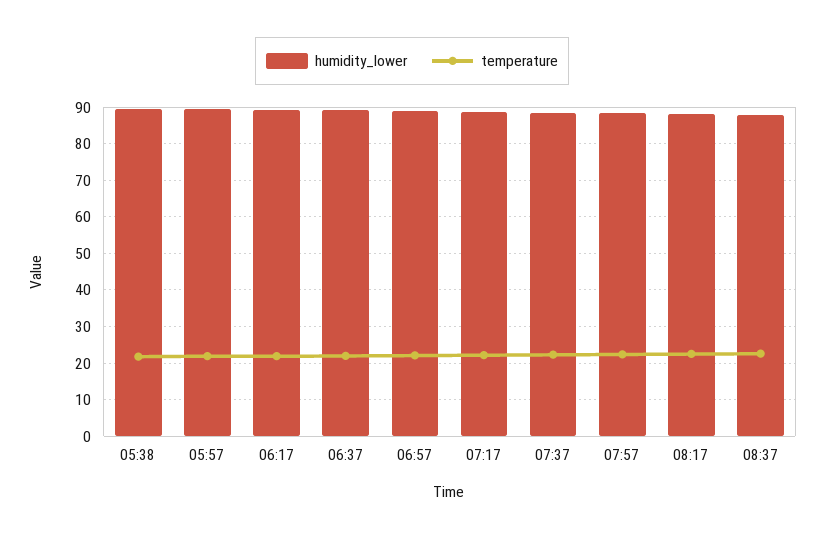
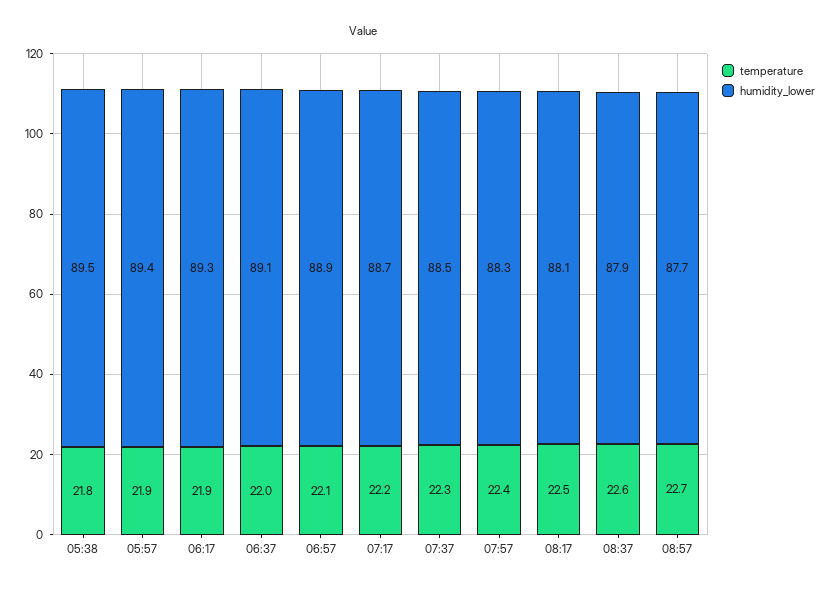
temperature, 08:57: none -> 22.7
humidity_lower, 08:57: none -> 87.7

